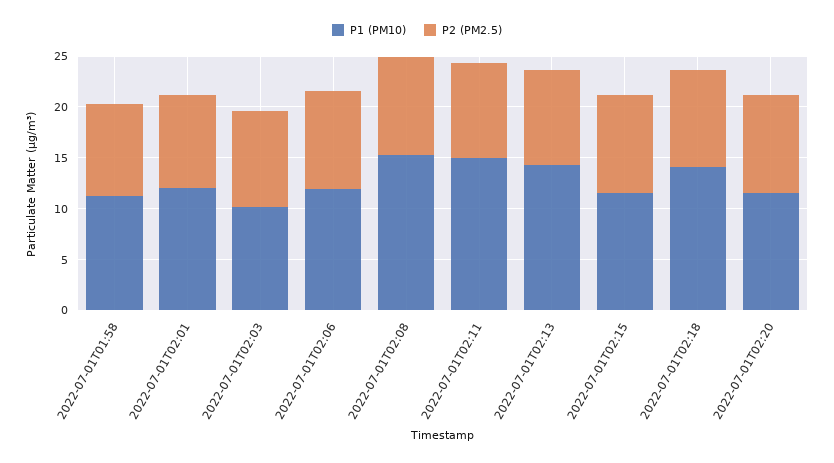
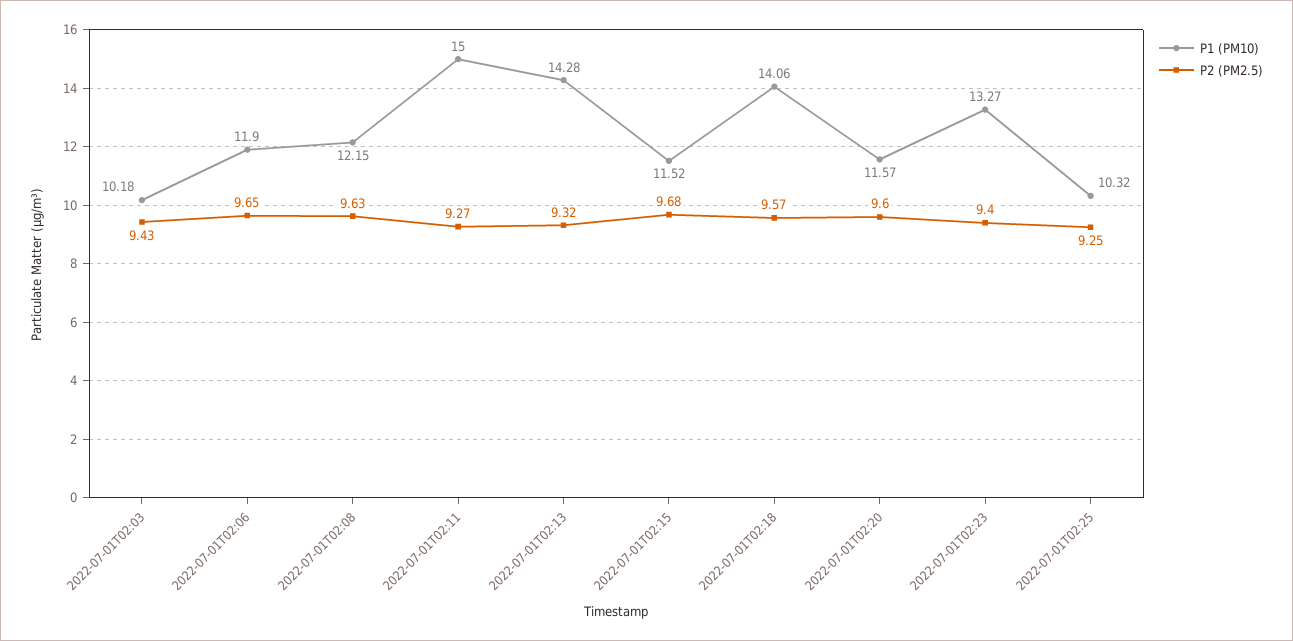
P1 (PM10), 2022-07-01T01:58: 11 -> none
P2 (PM2.5), 2022-07-01T01:58: 9 -> none
P1 (PM10), 2022-07-01T02:01: 12 -> none
P2 (PM2.5), 2022-07-01T02:01: 9 -> none
P1 (PM10), 2022-07-01T02:08: 15 -> 12.15
P1 (PM10), 2022-07-01T02:23: none -> 13.27
P2 (PM2.5), 2022-07-01T02:23: none -> 9.4
P1 (PM10), 2022-07-01T02:25: none -> 10.32
P2 (PM2.5), 2022-07-01T02:25: none -> 9.25

